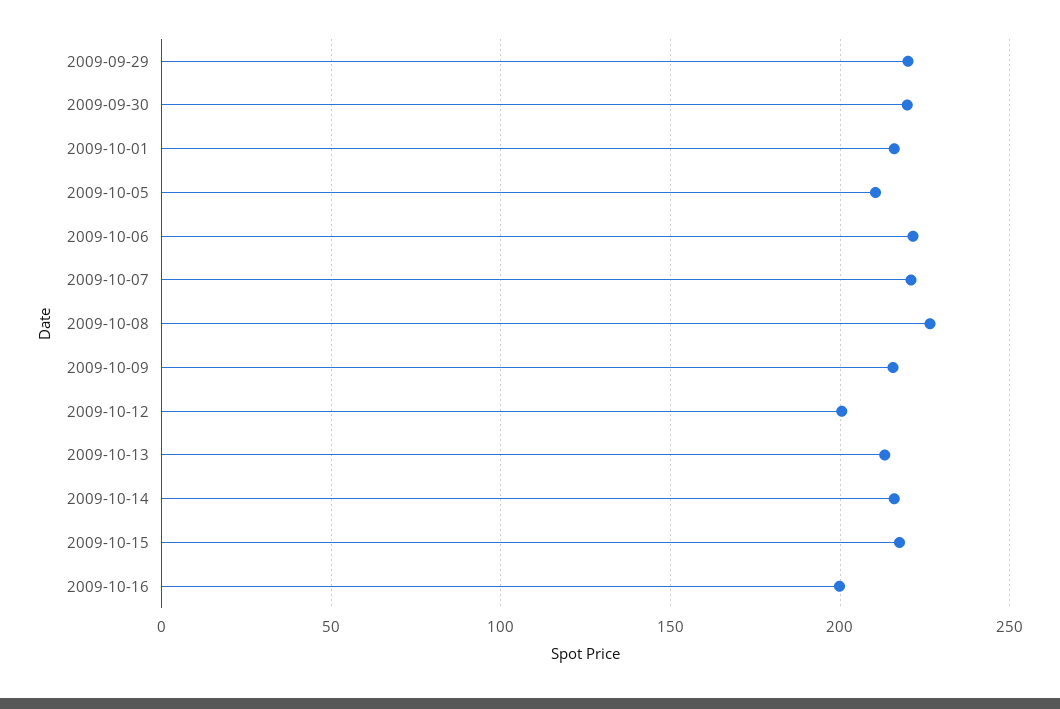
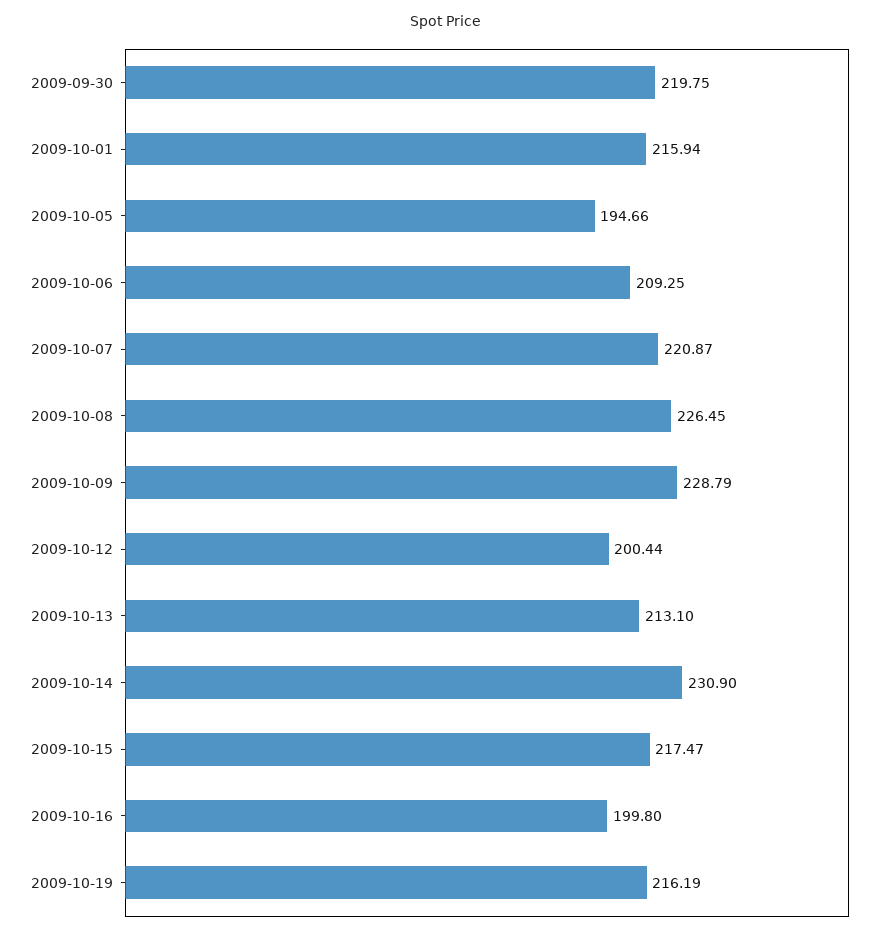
2009-09-29: 220 -> none
2009-10-05: 210 -> 194.66
2009-10-06: 220 -> 209.25
2009-10-09: 215 -> 228.79
2009-10-14: 215 -> 230.9
2009-10-19: none -> 216.19

